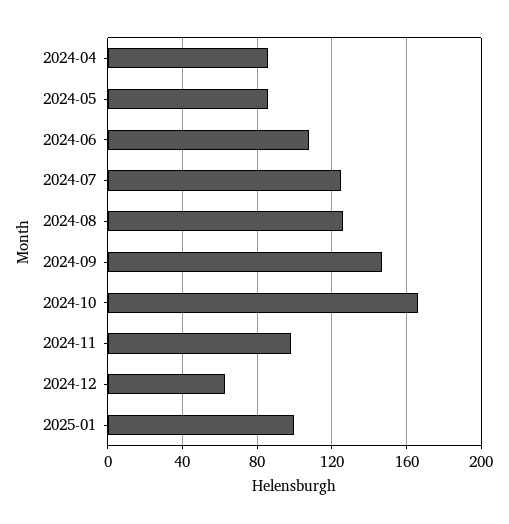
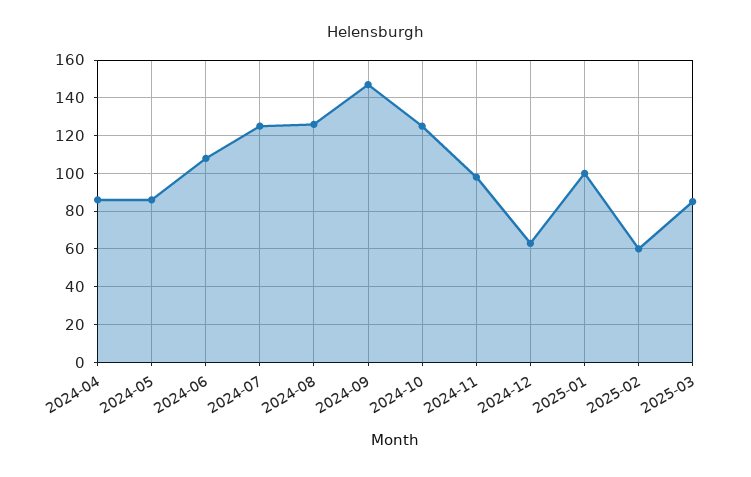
2024-10: 165 -> 125
2025-02: none -> 60
2025-03: none -> 85

